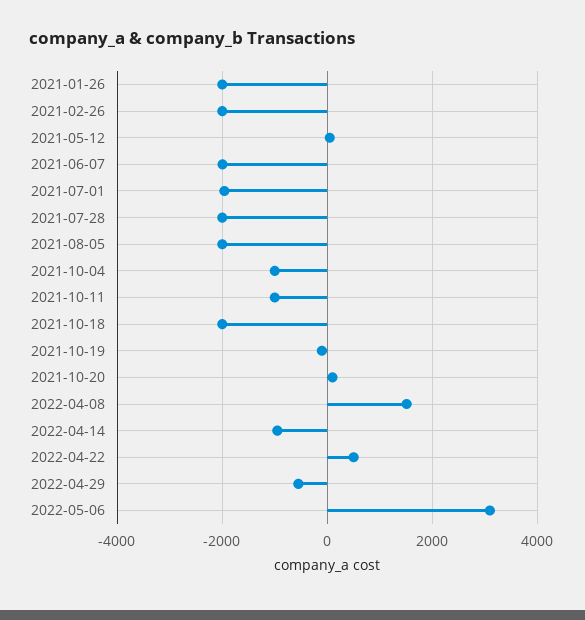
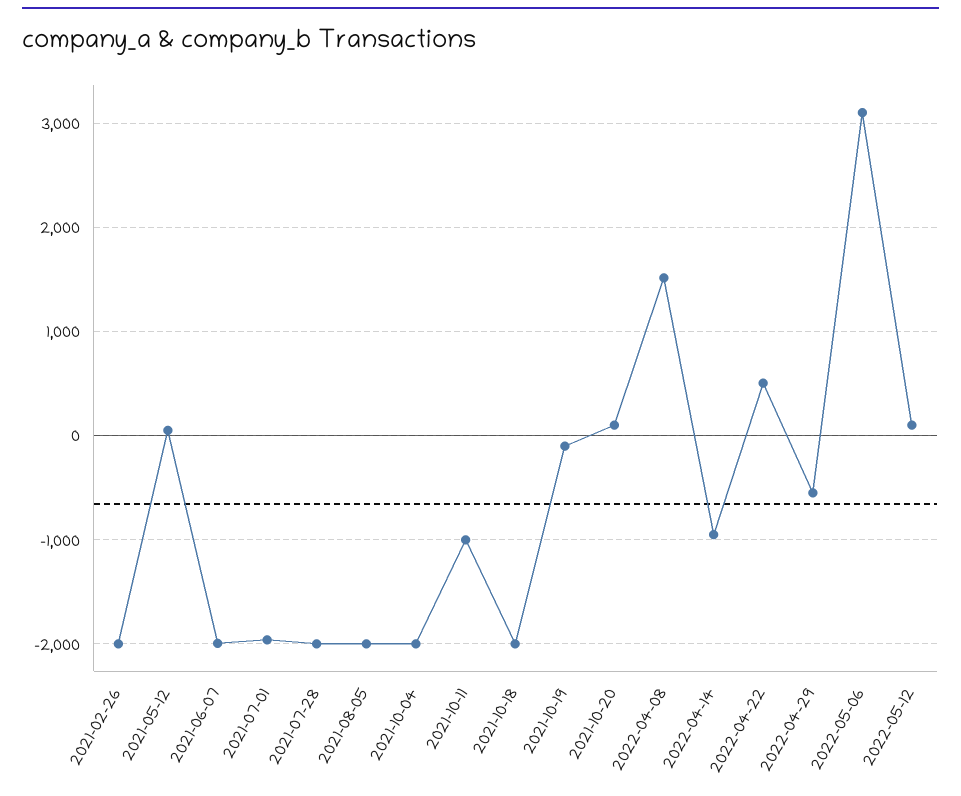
2021-01-26: -2000 -> none
2021-10-04: -1000 -> -2000
2022-05-12: none -> 100

